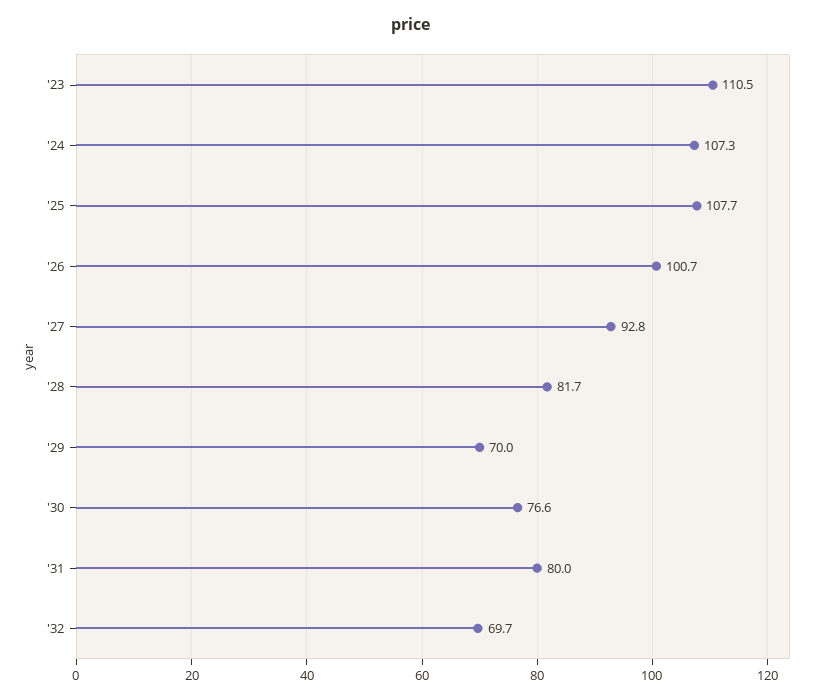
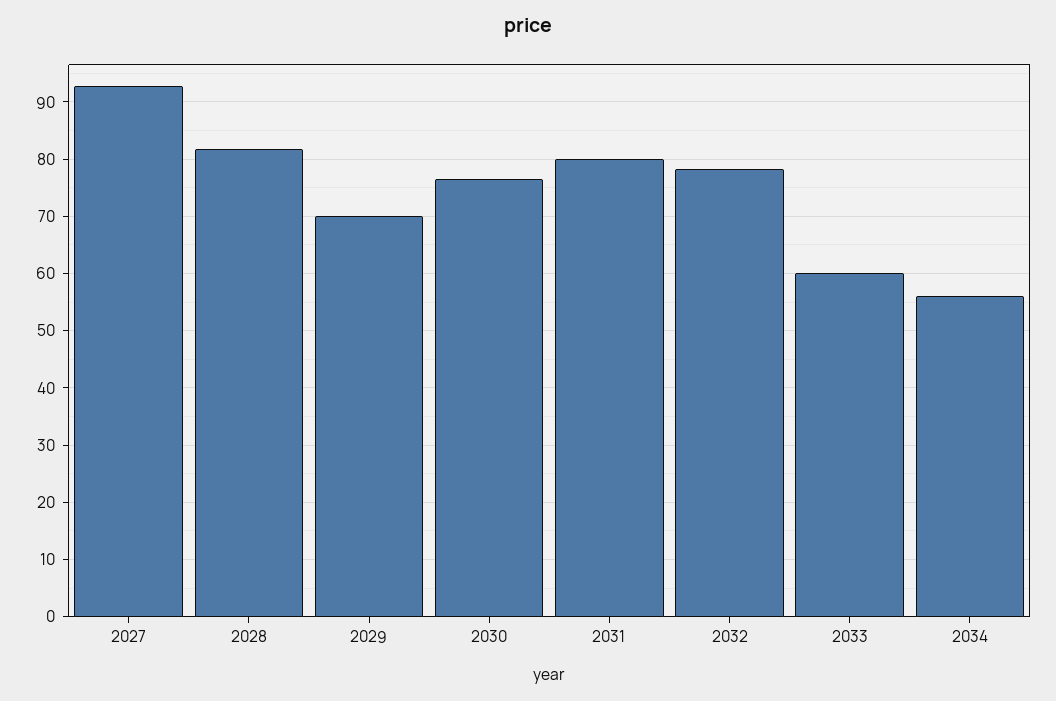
'23: 110.5 -> none
'24: 107.3 -> none
'25: 107.7 -> none
'26: 100.7 -> none
'32: 69.7 -> 78
2033: none -> 60
2034: none -> 56

